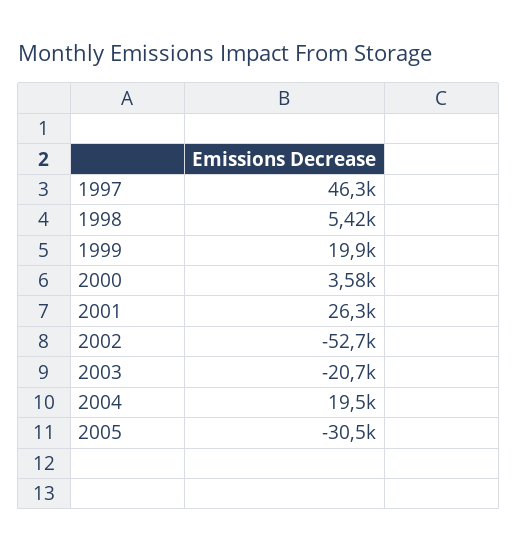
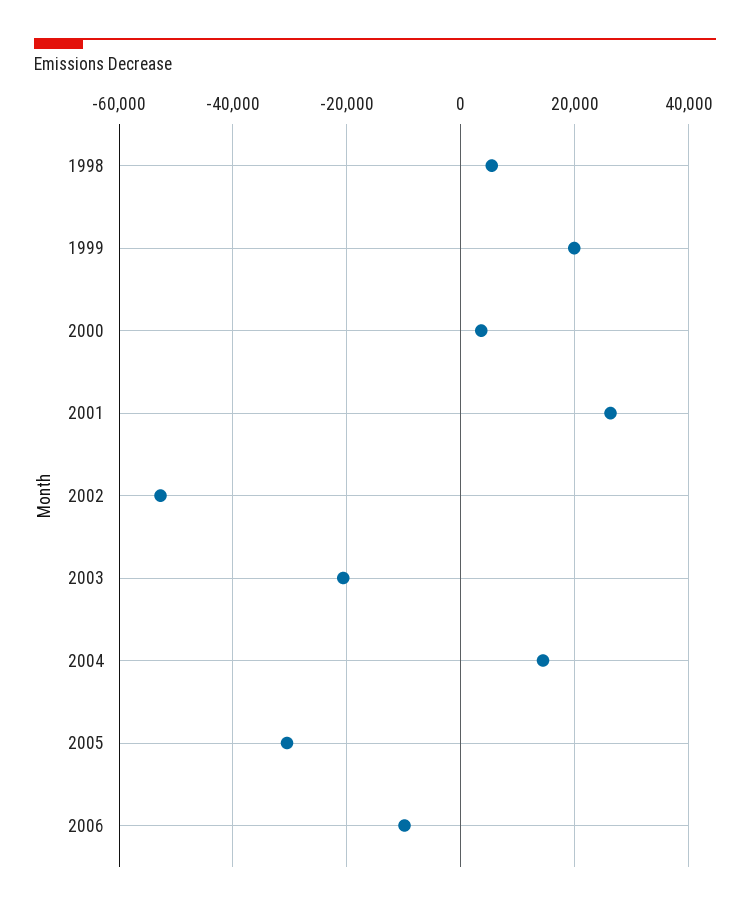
1997: 46300 -> none
2004: 19500 -> 14000
2006: none -> -10000

